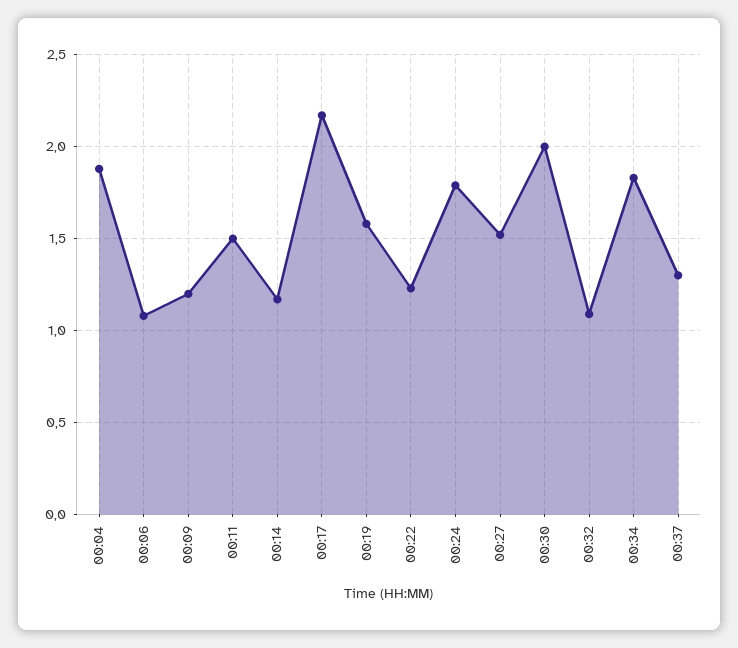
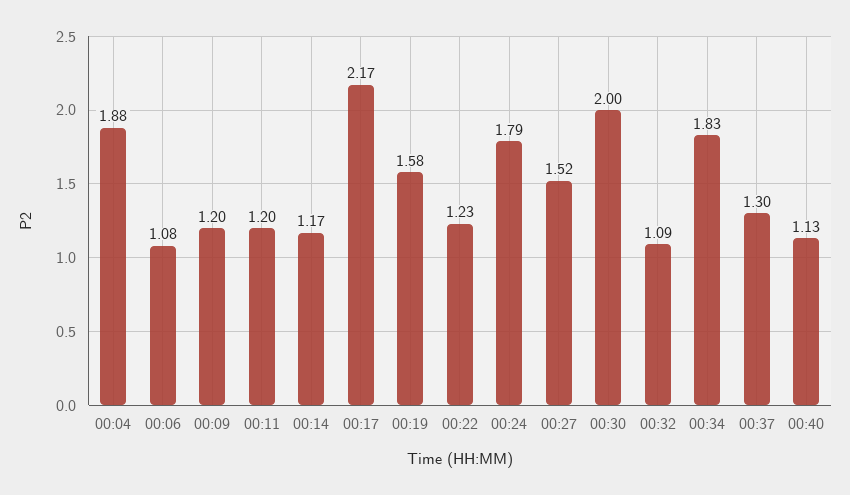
00:11: 1.5 -> 1.2
00:40: none -> 1.13

